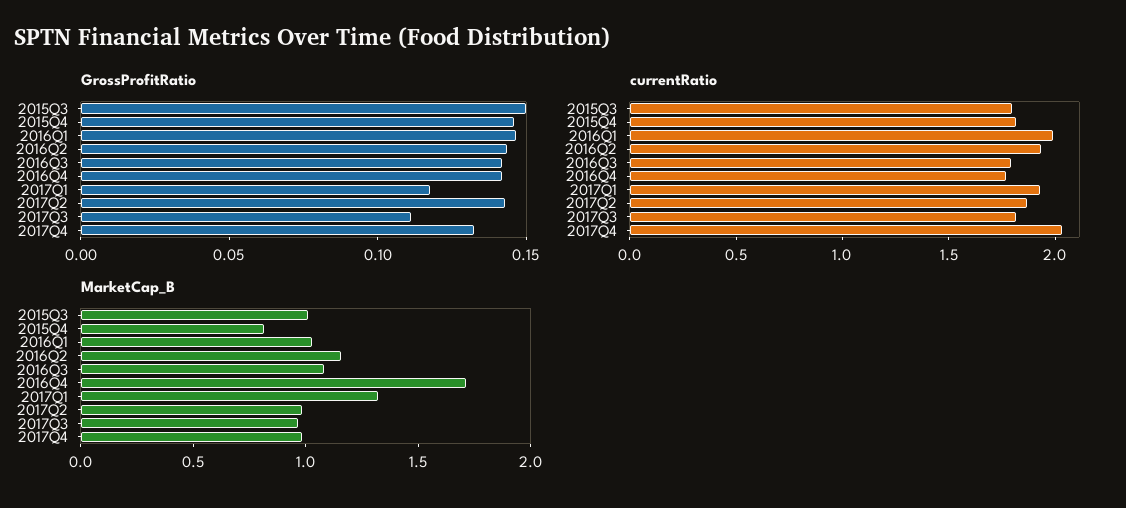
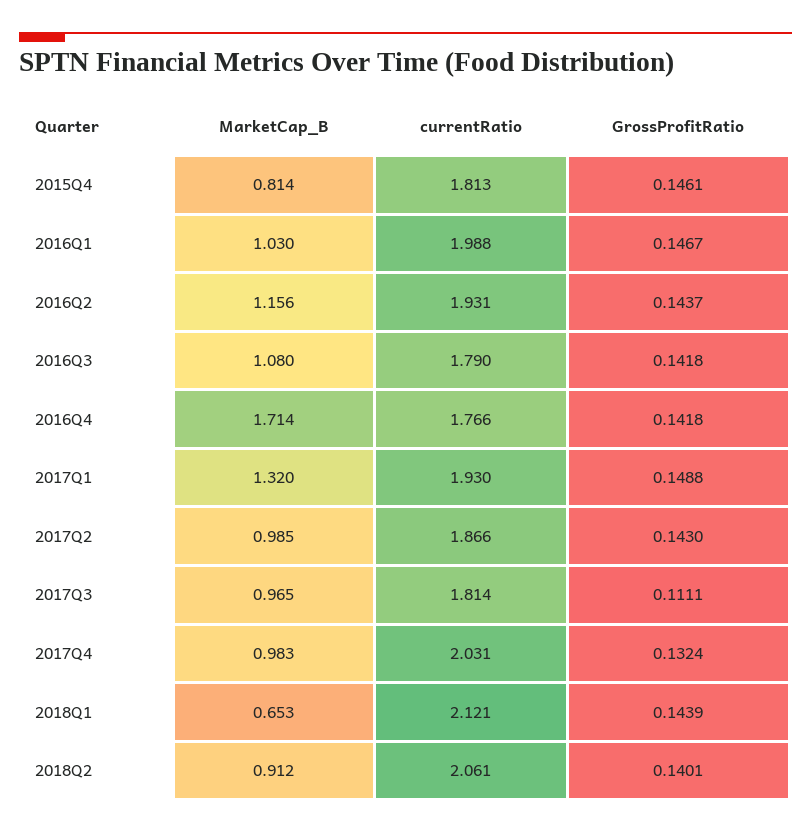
GrossProfitRatio, 2015Q3: 0.15 -> none
GrossProfitRatio, 2017Q1: 0.12 -> 0.1488
currentRatio, 2015Q3: 1.8 -> none
MarketCap_B, 2015Q3: 1 -> none
MarketCap_B, 2018Q1: none -> 0.653
currentRatio, 2018Q1: none -> 2.121
GrossProfitRatio, 2018Q1: none -> 0.1439
MarketCap_B, 2018Q2: none -> 0.912
currentRatio, 2018Q2: none -> 2.061
GrossProfitRatio, 2018Q2: none -> 0.1401

